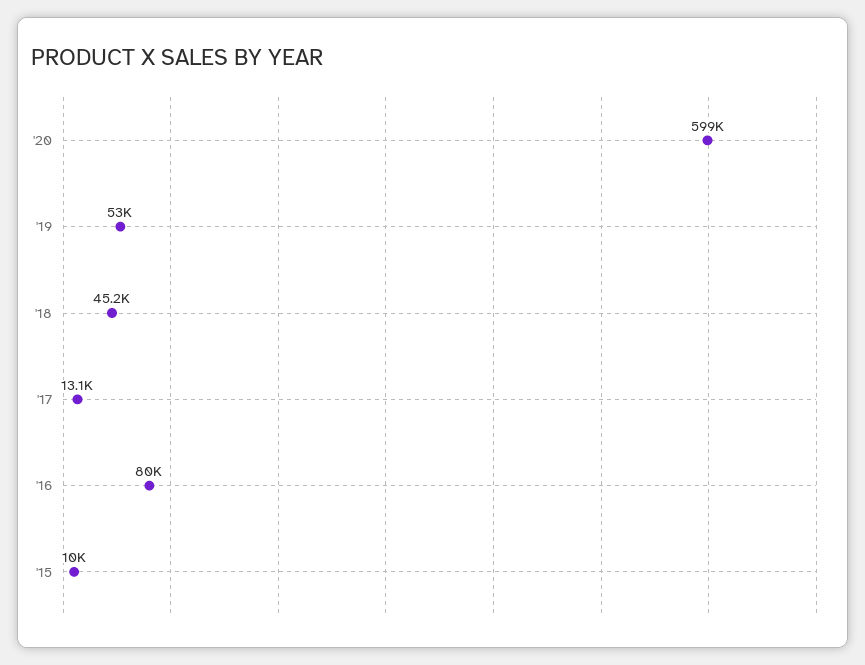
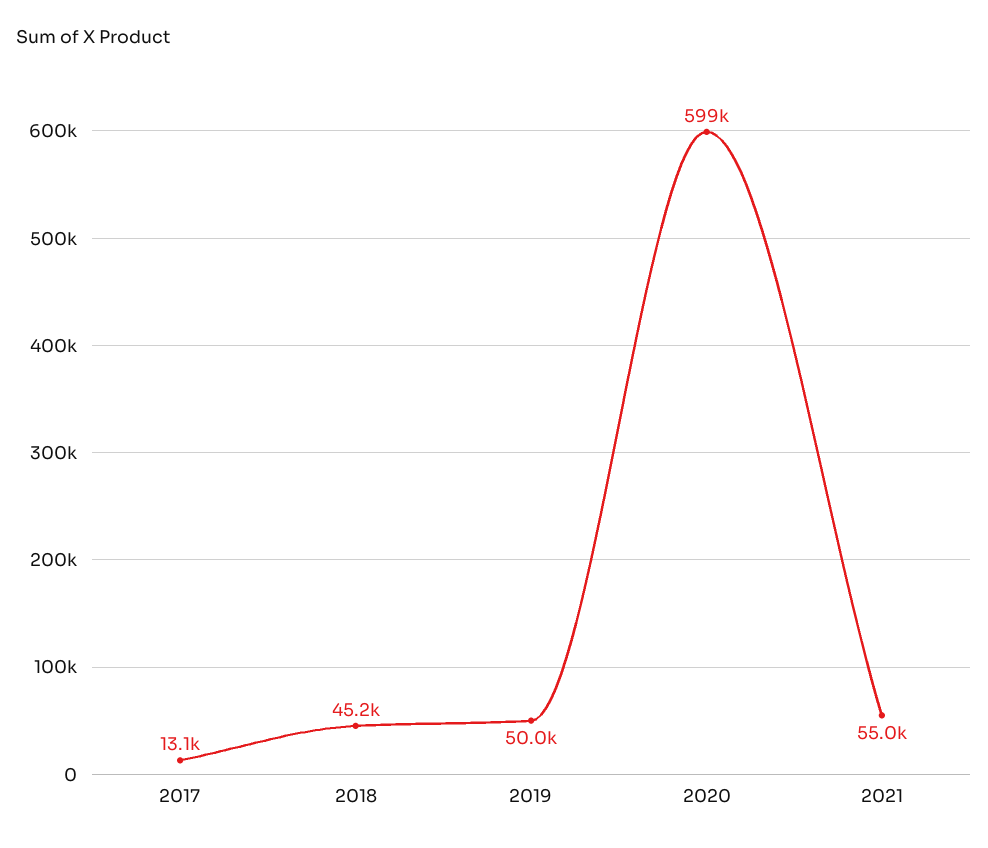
'19: 53000 -> 50000
'16: 80000 -> none
'15: 10000 -> none
2021: none -> 55000

